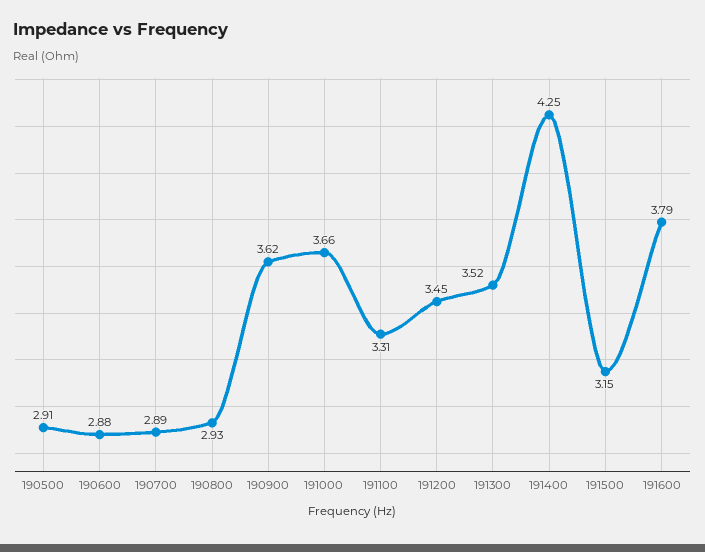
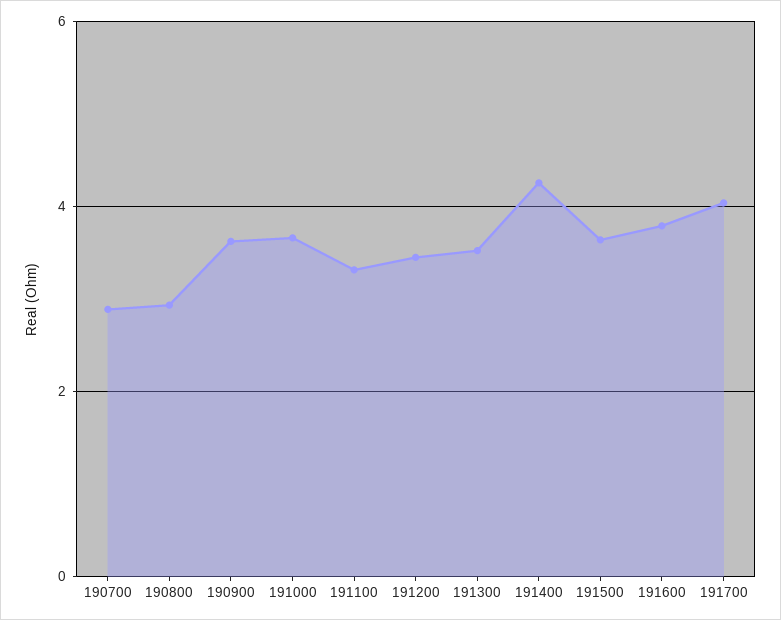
190500: 2.91 -> none
190600: 2.88 -> none
191500: 3.15 -> 3.6
191700: none -> 4

